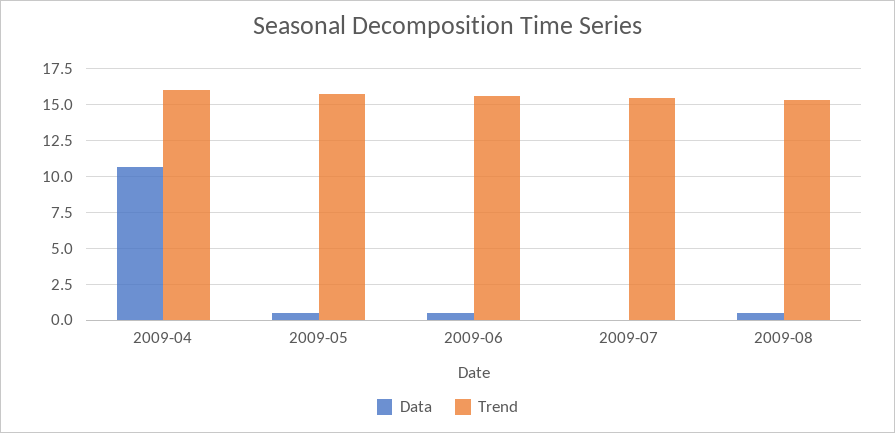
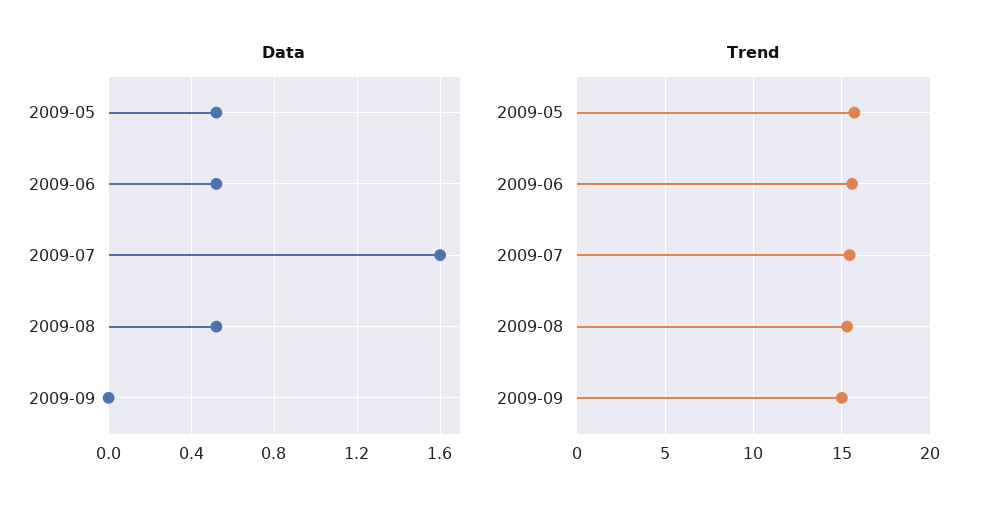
Data, 2009-04: 10.5 -> none
Trend, 2009-04: 16 -> none
Data, 2009-07: 0 -> 1.6
Data, 2009-09: none -> 0
Trend, 2009-09: none -> 15

